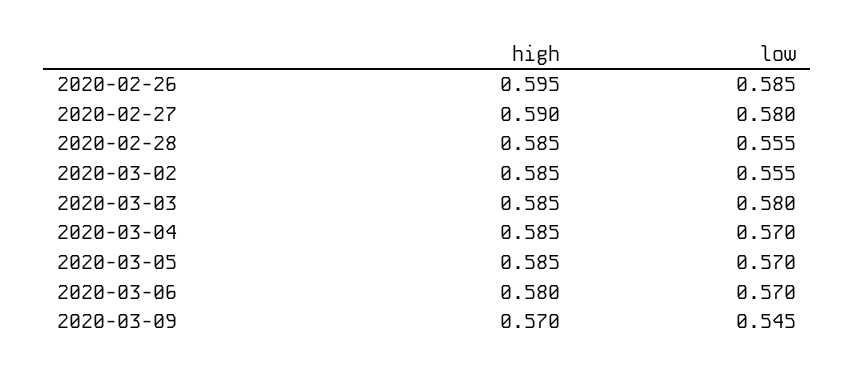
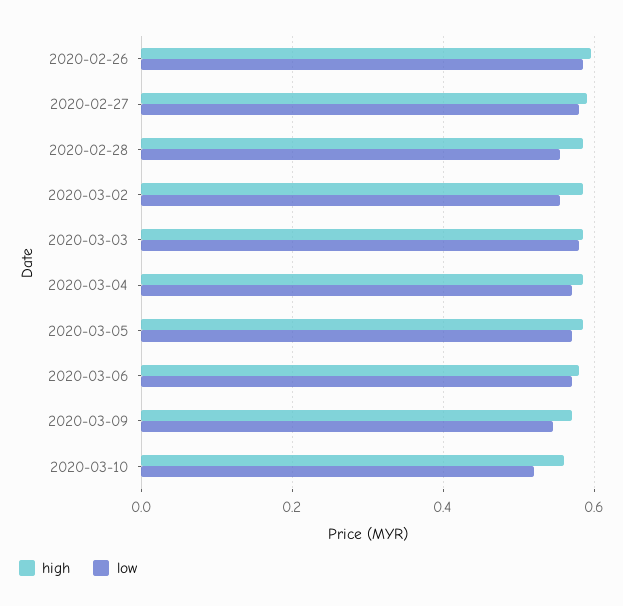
high, 2020-03-10: none -> 0.56
low, 2020-03-10: none -> 0.52

